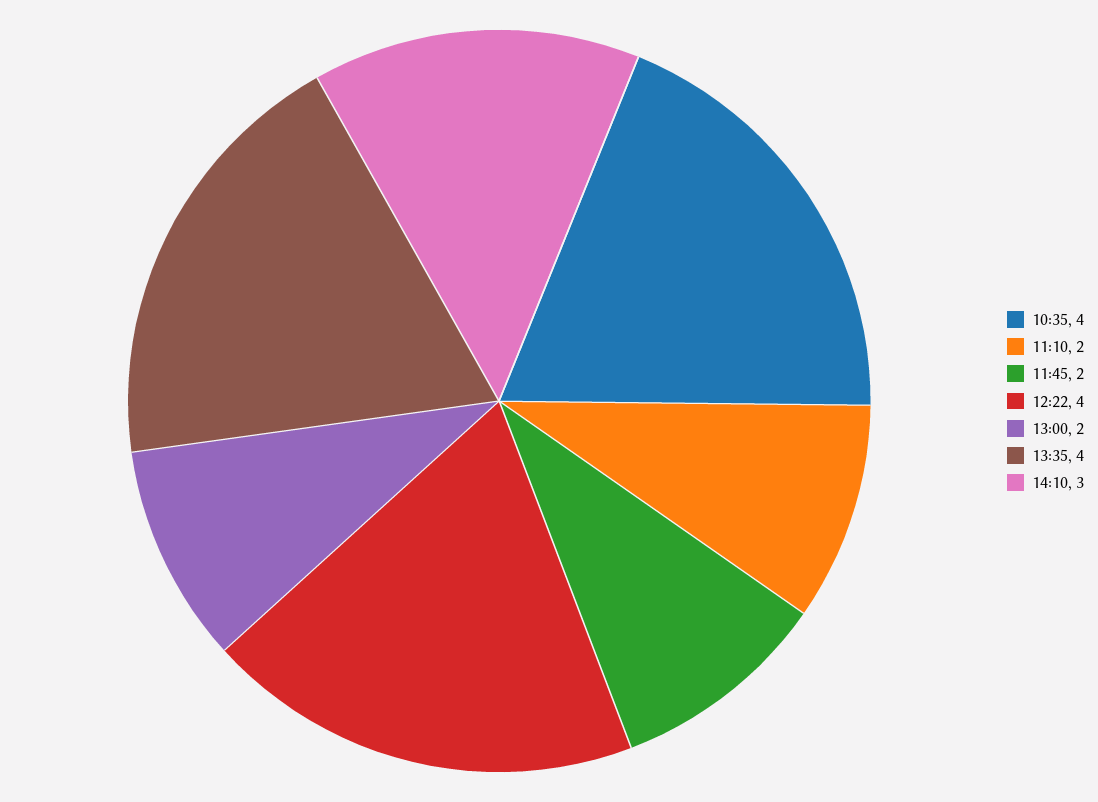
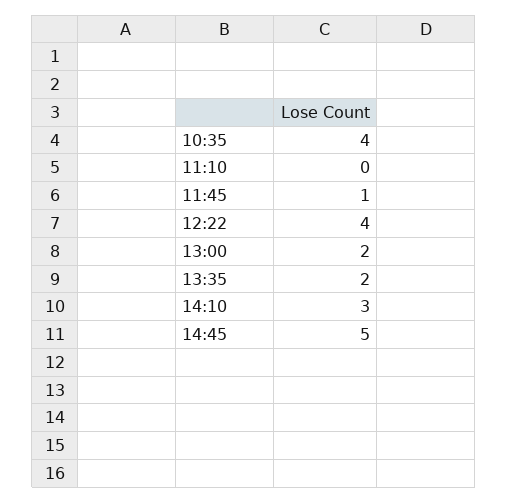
11:10: 2 -> 0
11:45: 2 -> 1
13:35: 4 -> 2
14:45: none -> 5

